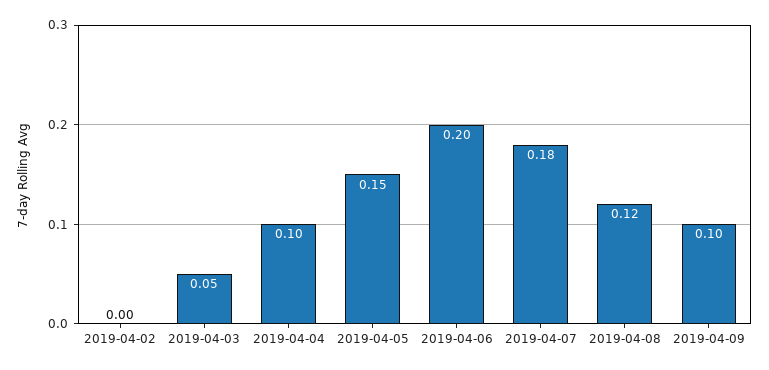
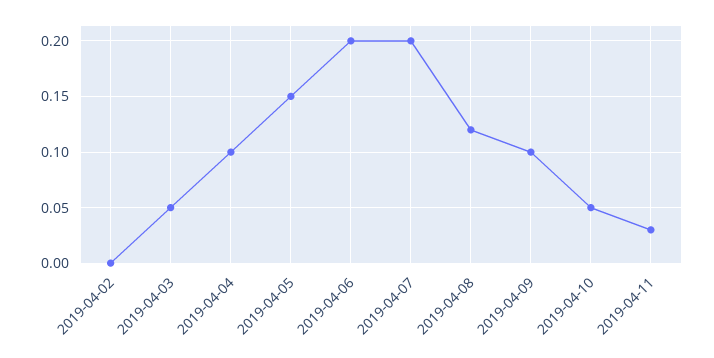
2019-04-07: 0.18 -> 0.2
2019-04-10: none -> 0.05
2019-04-11: none -> 0.03

